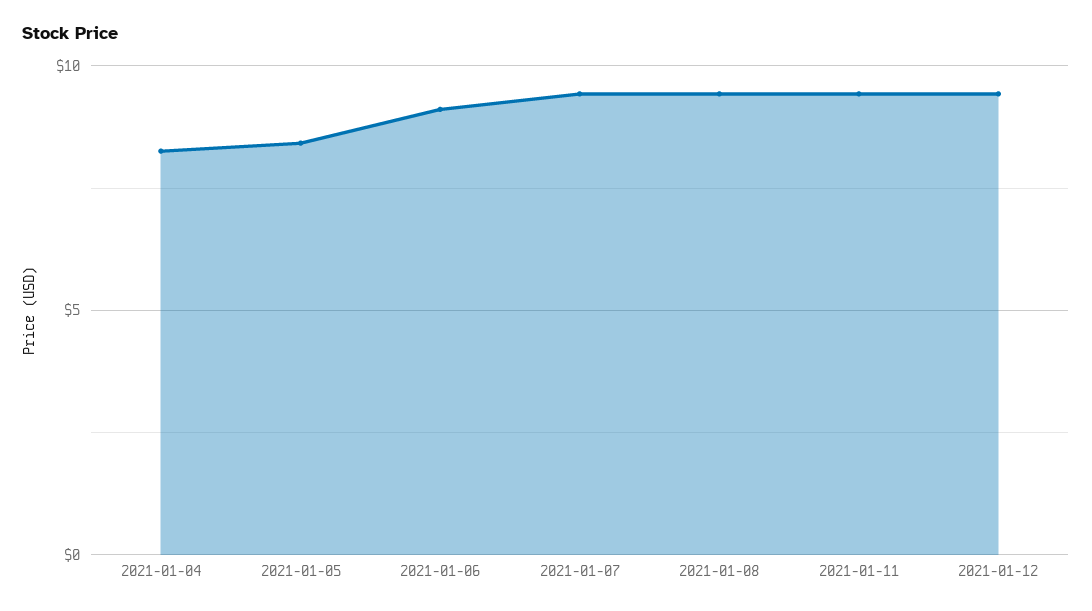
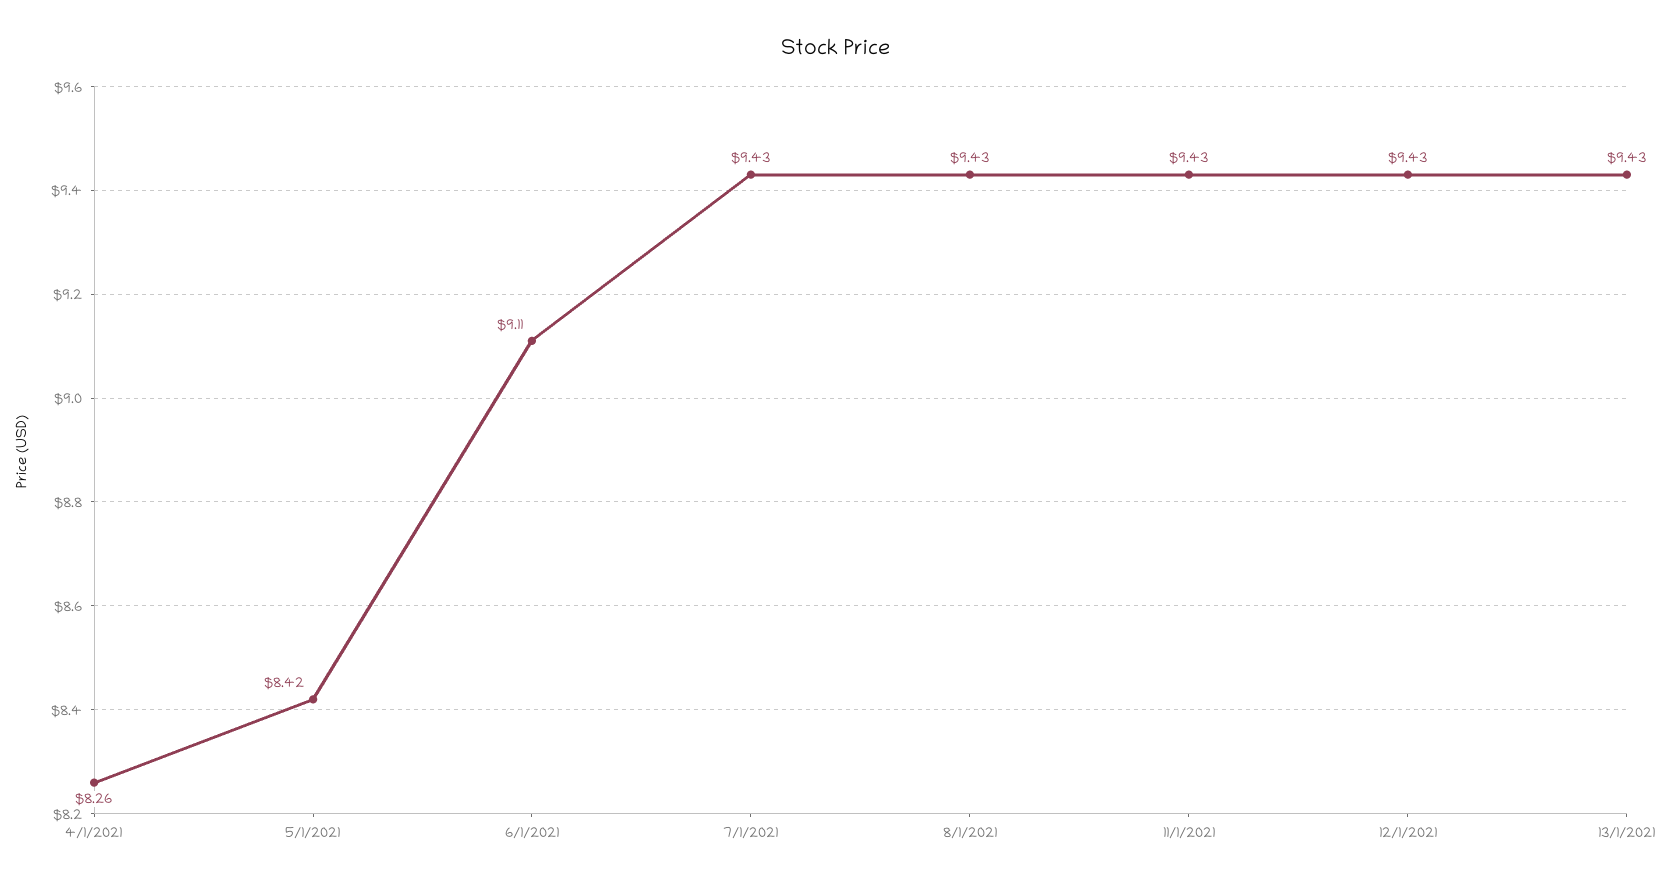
13/1/2021: none -> 9.43

